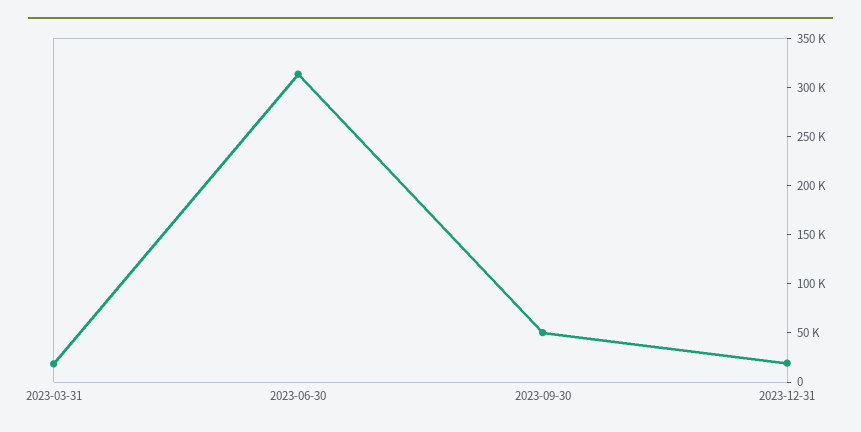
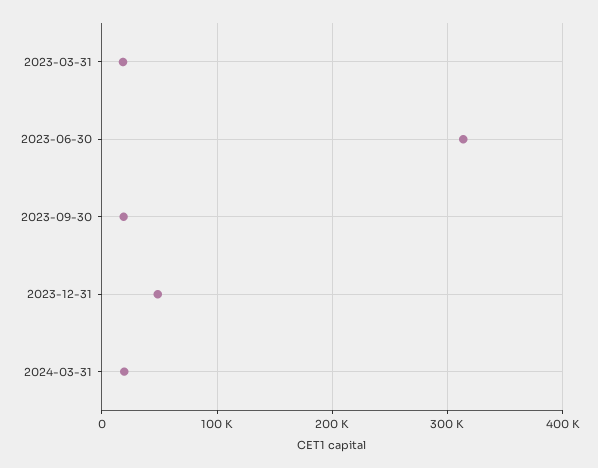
2023-09-30: 50000 -> 20000
2023-12-31: 20000 -> 50000
2024-03-31: none -> 20000

